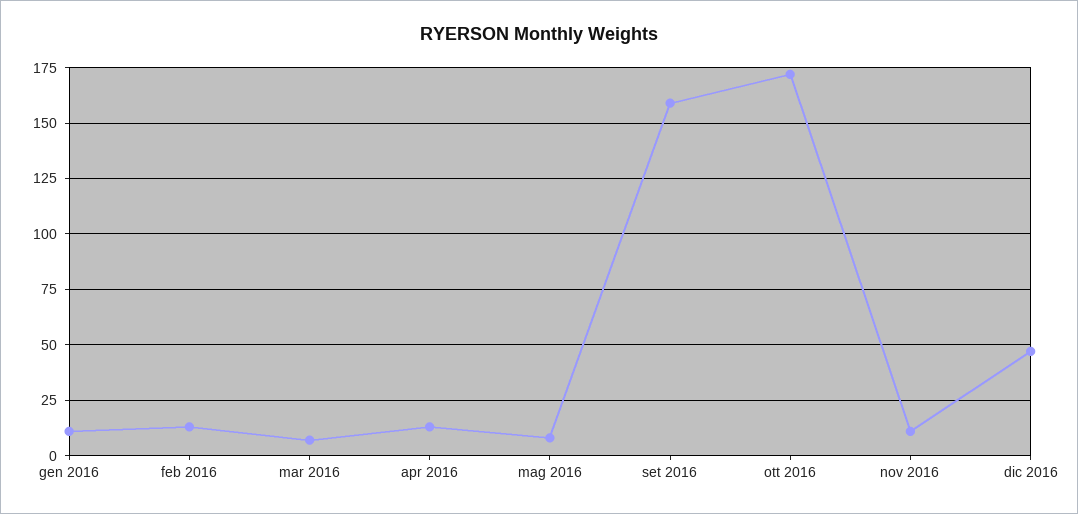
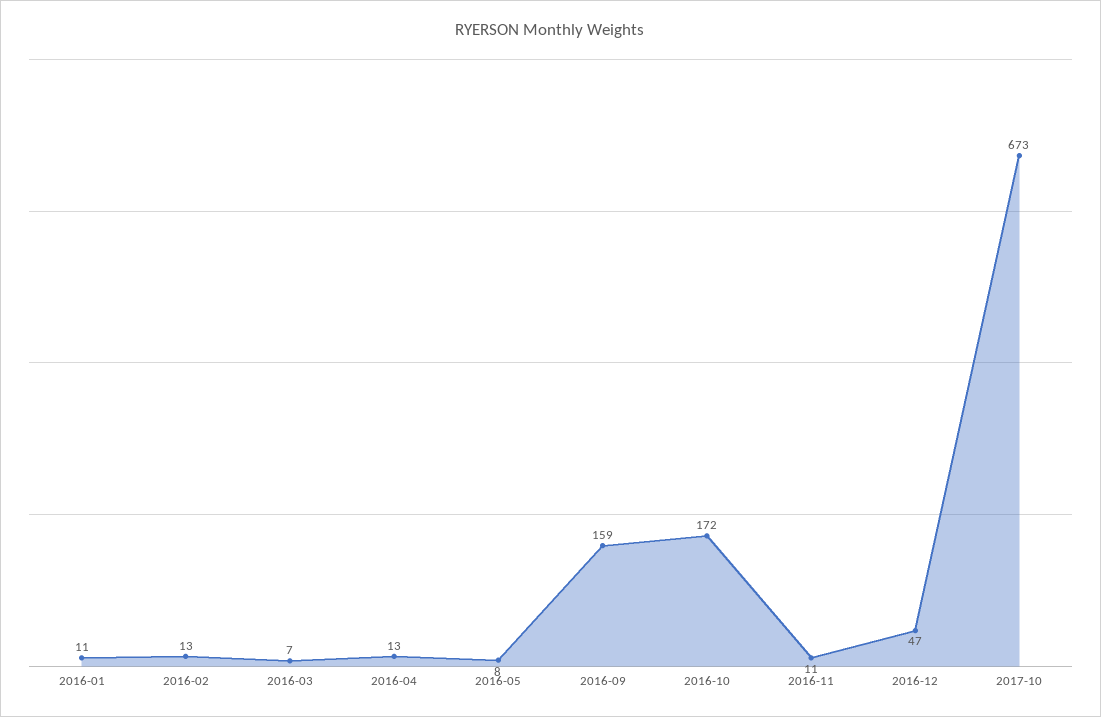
2017-10: none -> 673

